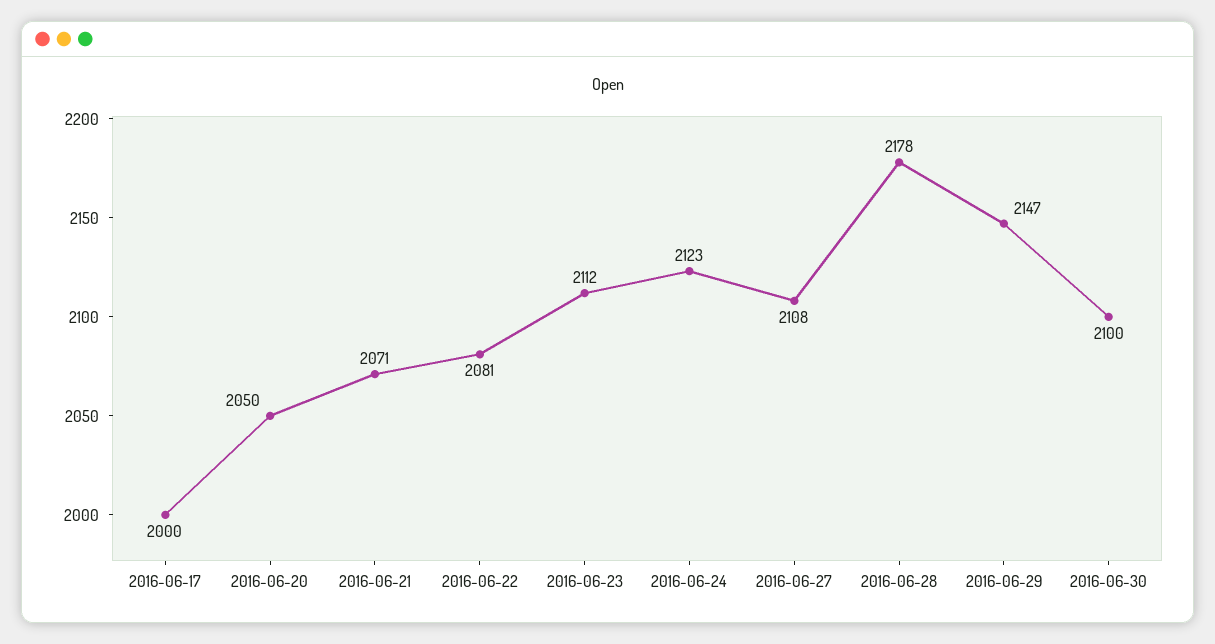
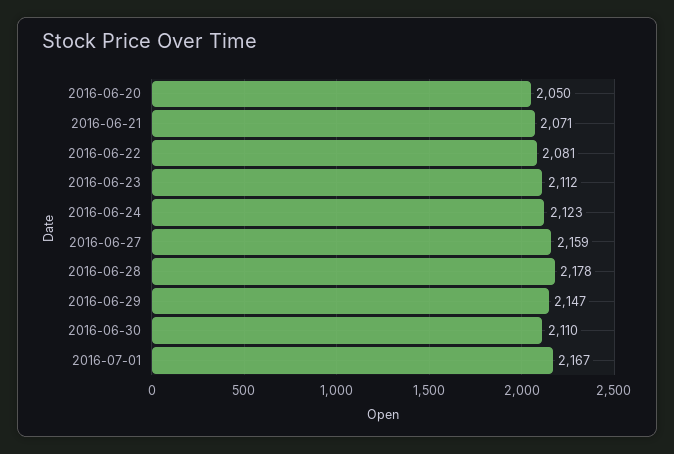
2016-06-17: 2000 -> none
2016-06-27: 2108 -> 2159
2016-06-30: 2100 -> 2110
2016-07-01: none -> 2167

